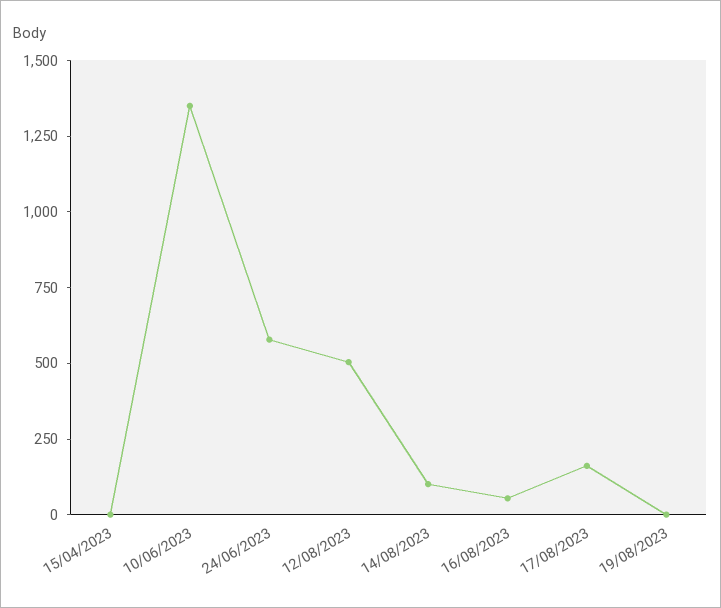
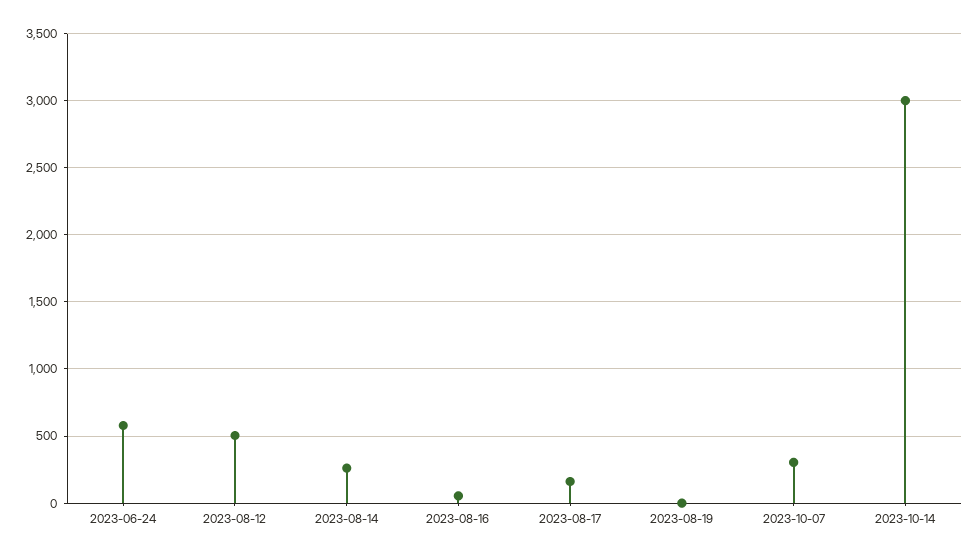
15/04/2023: 0 -> none
10/06/2023: 1350 -> none
14/08/2023: 100 -> 250
2023-10-07: none -> 300
2023-10-14: none -> 3000

